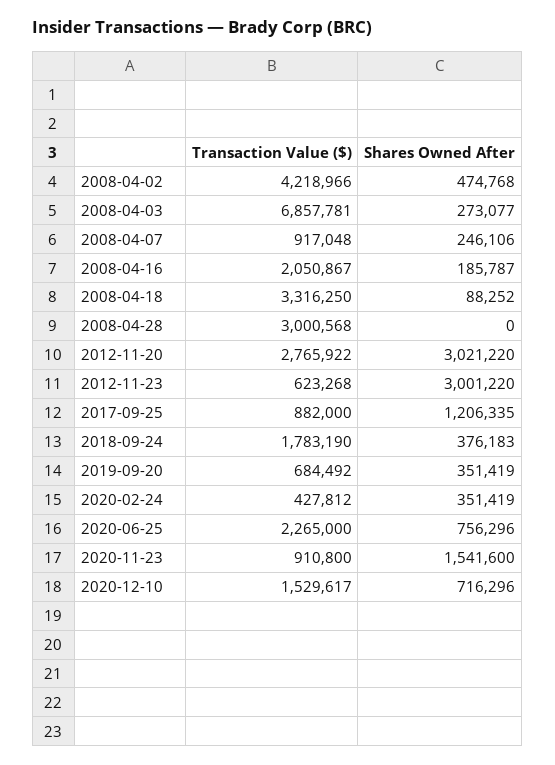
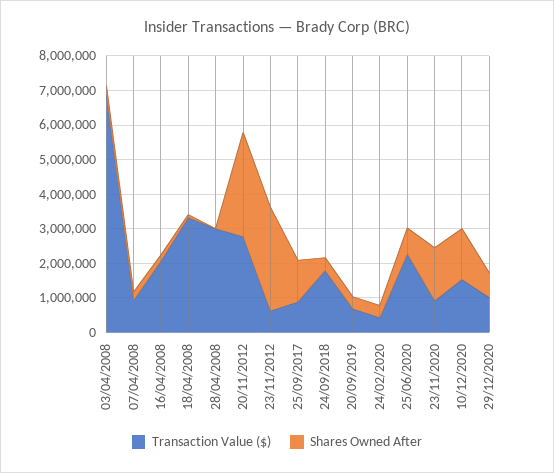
Transaction Value ($), 2008-04-02: 4218966 -> none
Shares Owned After, 2008-04-02: 474768 -> none
Shares Owned After, 2020-12-10: 716296 -> 1500000
Transaction Value ($), 29/12/2020: none -> 1000000
Shares Owned After, 29/12/2020: none -> 750000

